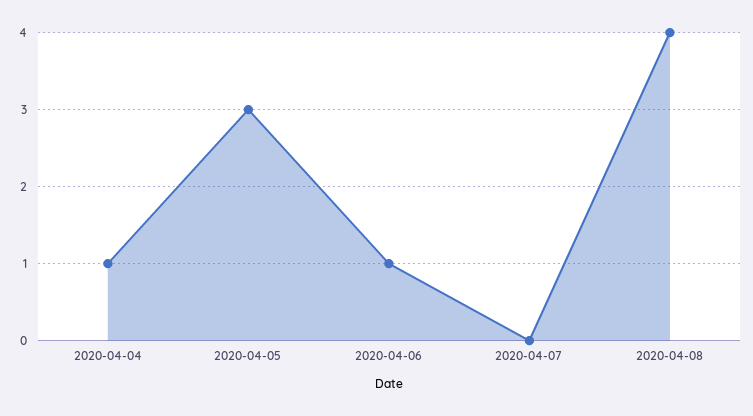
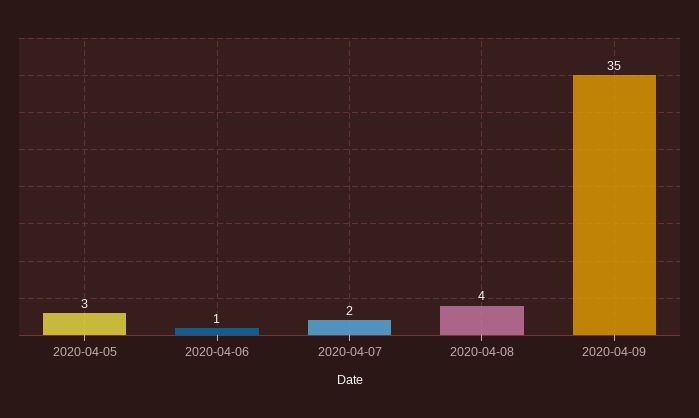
2020-04-04: 1 -> none
2020-04-07: 0 -> 2
2020-04-09: none -> 35

